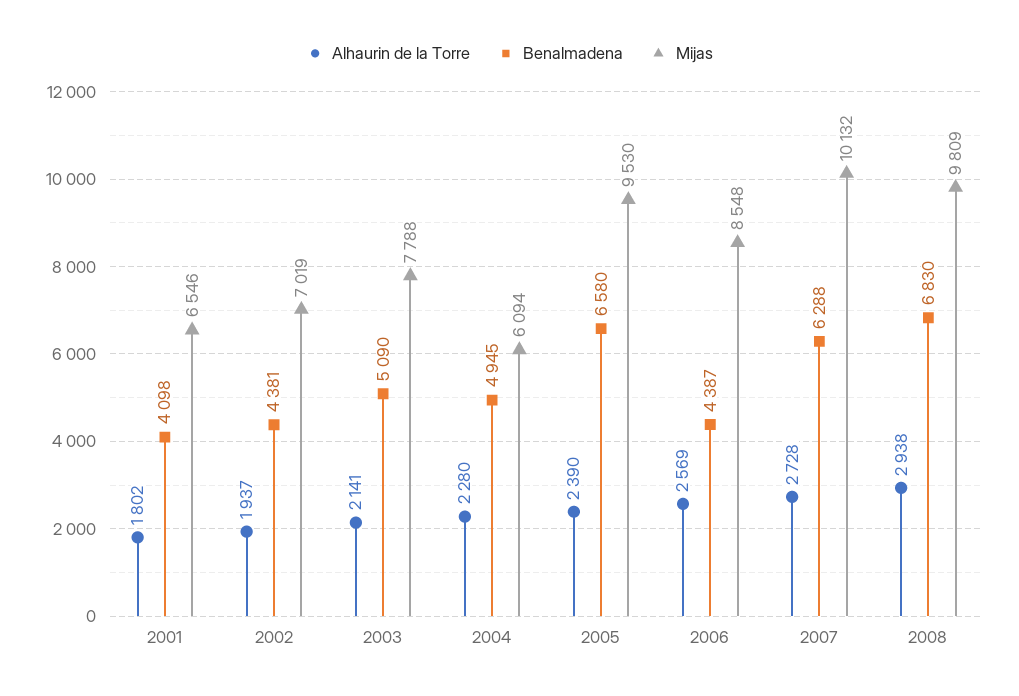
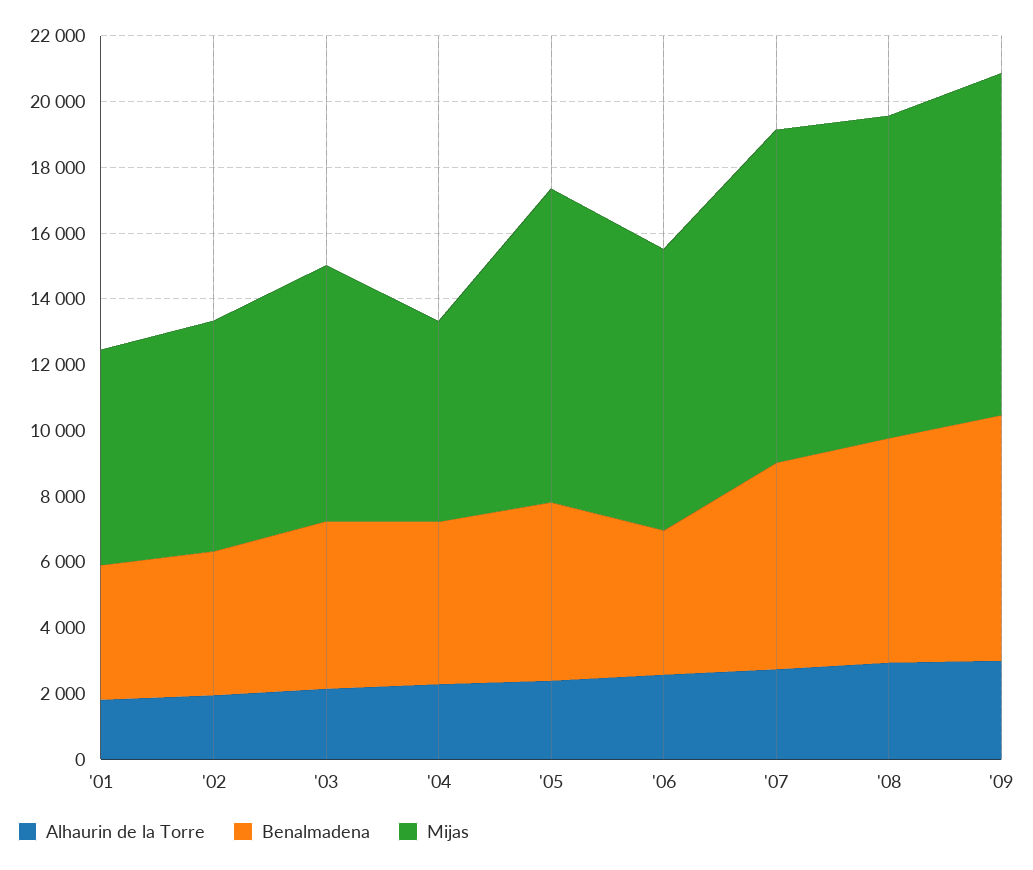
Benalmadena, 2005: 6580 -> 5500
Alhaurin de la Torre, '09: none -> 3000
Benalmadena, '09: none -> 7500
Mijas, '09: none -> 10500

